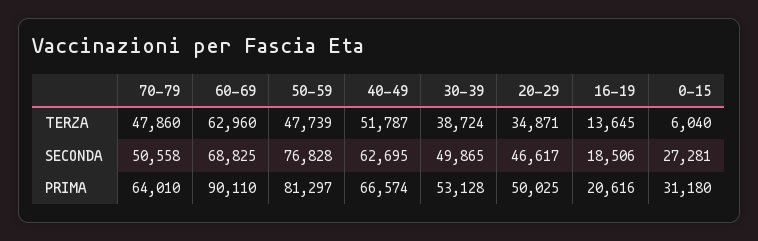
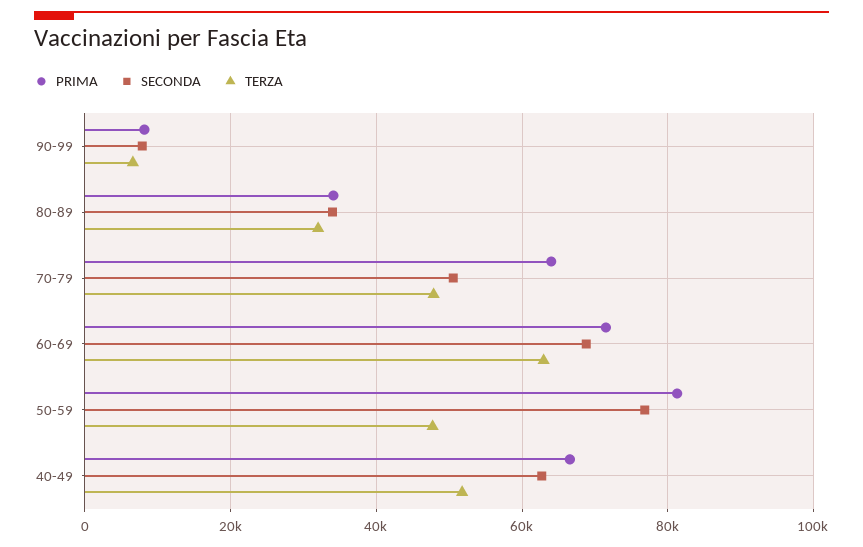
TERZA, 30-39: 38724 -> none
TERZA, 20-29: 34871 -> none
TERZA, 16-19: 13645 -> none
TERZA, 0-15: 6040 -> none
SECONDA, 30-39: 49865 -> none
SECONDA, 20-29: 46617 -> none
SECONDA, 16-19: 18506 -> none
SECONDA, 0-15: 27281 -> none
PRIMA, 60-69: 90110 -> 72000
PRIMA, 30-39: 53128 -> none
PRIMA, 20-29: 50025 -> none
PRIMA, 16-19: 20616 -> none
PRIMA, 0-15: 31180 -> none
PRIMA, 90-99: none -> 8000
SECONDA, 90-99: none -> 8000
TERZA, 90-99: none -> 6000
PRIMA, 80-89: none -> 34000
SECONDA, 80-89: none -> 34000
TERZA, 80-89: none -> 32000

